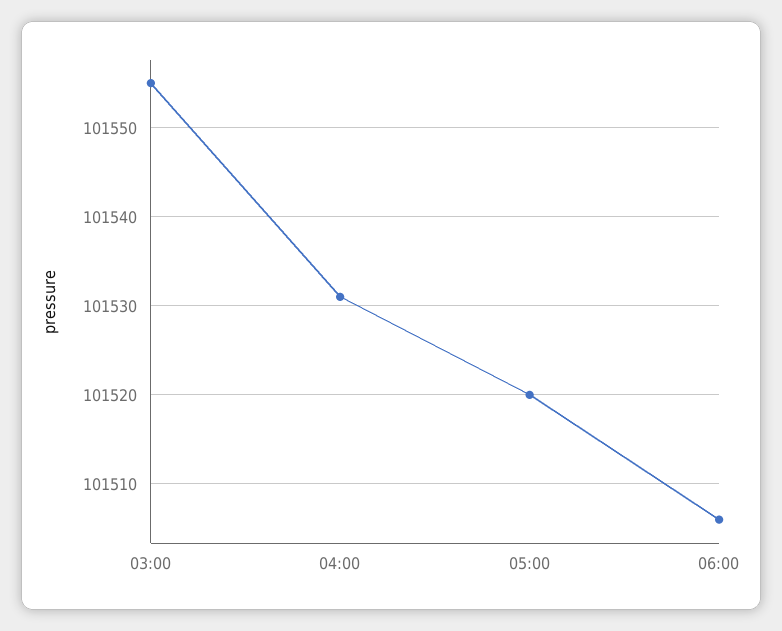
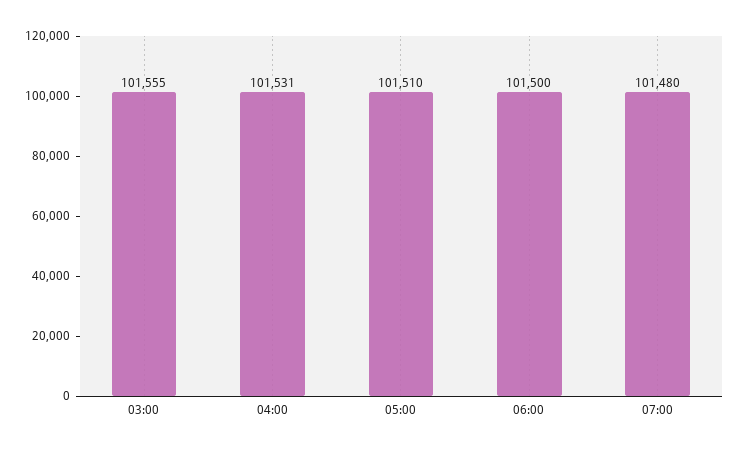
05:00: 101520 -> 101510
06:00: 101506 -> 101500
07:00: none -> 101480

